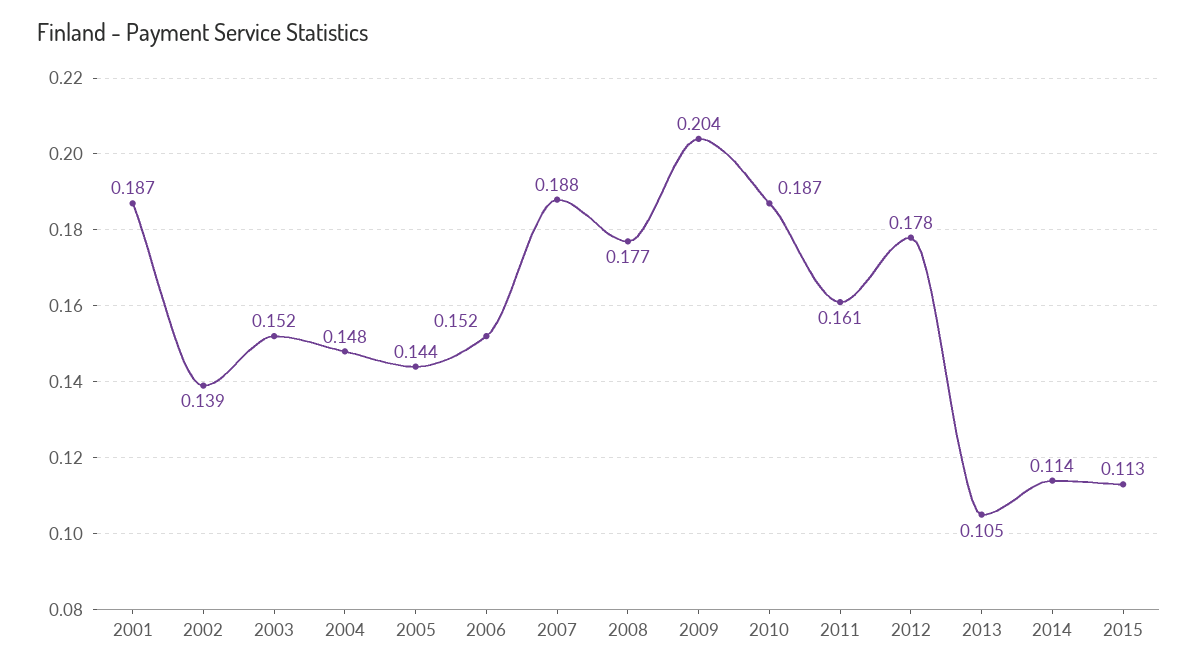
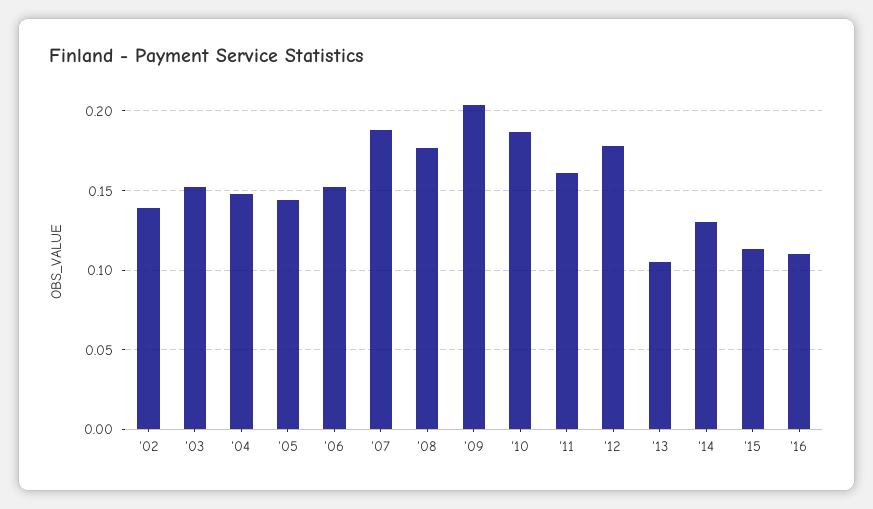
2001: 0.187 -> none
2014: 0.114 -> 0.13
'16: none -> 0.11

